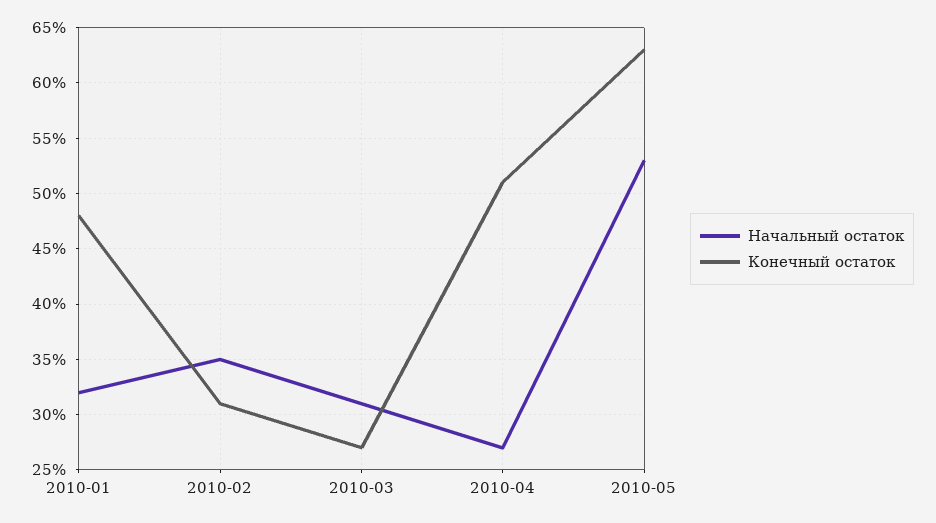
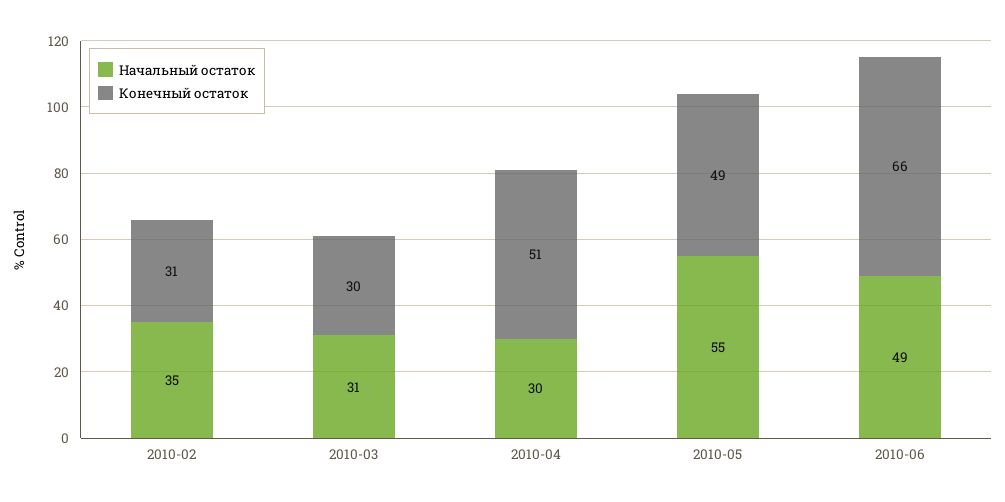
Начальный остаток, 2010-01: 32 -> none
Конечный остаток, 2010-01: 48 -> none
Конечный остаток, 2010-03: 27 -> 30
Начальный остаток, 2010-04: 27 -> 30
Начальный остаток, 2010-05: 53 -> 55
Конечный остаток, 2010-05: 63 -> 49
Начальный остаток, 2010-06: none -> 49
Конечный остаток, 2010-06: none -> 66

